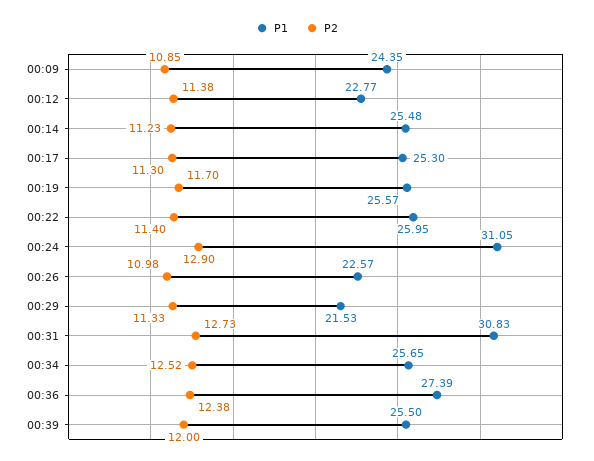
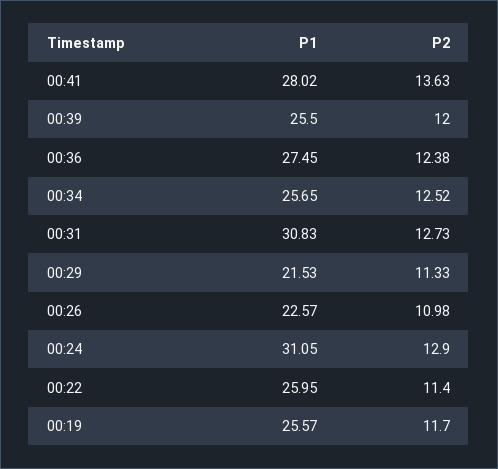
P1, 00:09: 24.35 -> none
P2, 00:09: 10.85 -> none
P1, 00:12: 22.77 -> none
P2, 00:12: 11.38 -> none
P1, 00:14: 25.48 -> none
P2, 00:14: 11.23 -> none
P1, 00:17: 25.3 -> none
P2, 00:17: 11.3 -> none
P1, 00:36: 27.39 -> 27.45
P1, 00:41: none -> 28.02
P2, 00:41: none -> 13.63

